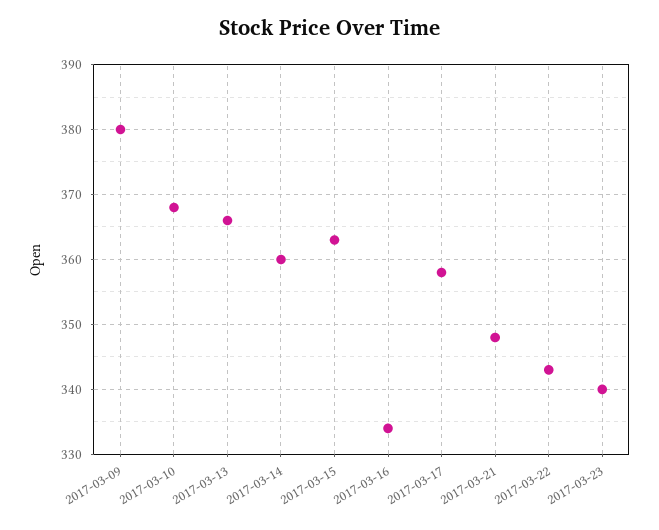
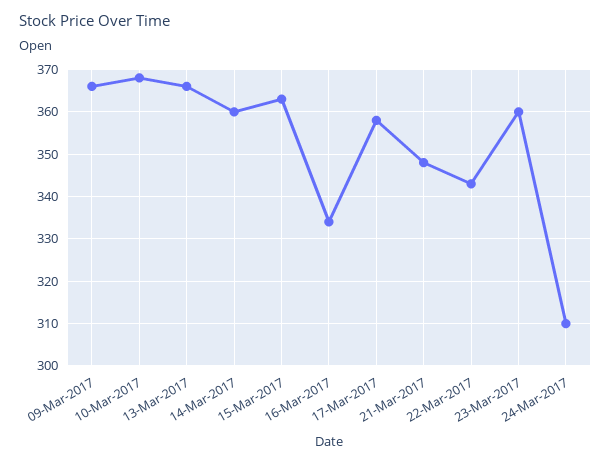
2017-03-09: 380 -> 365
2017-03-23: 340 -> 360
24-Mar-2017: none -> 310

